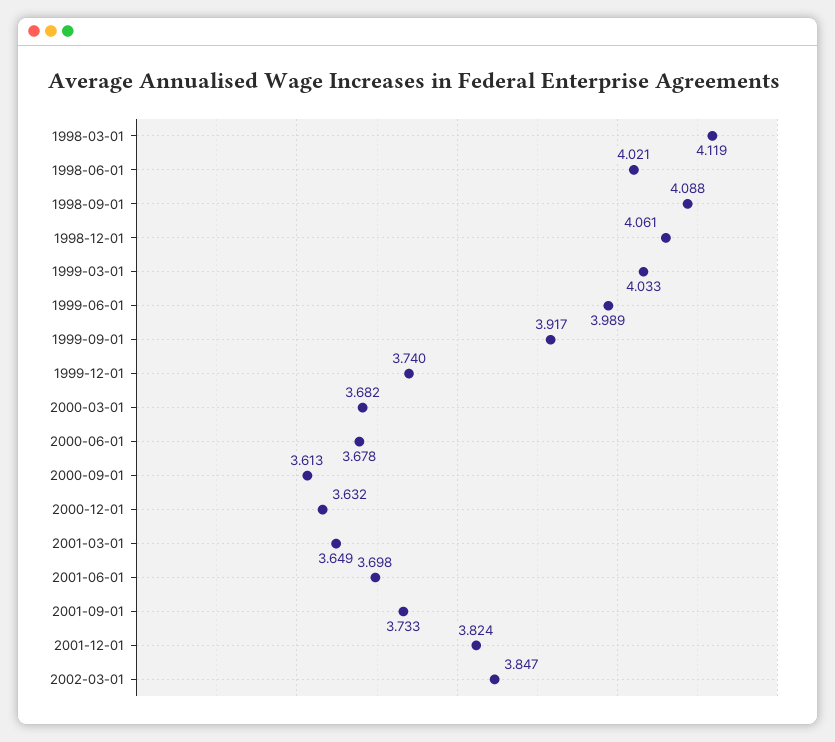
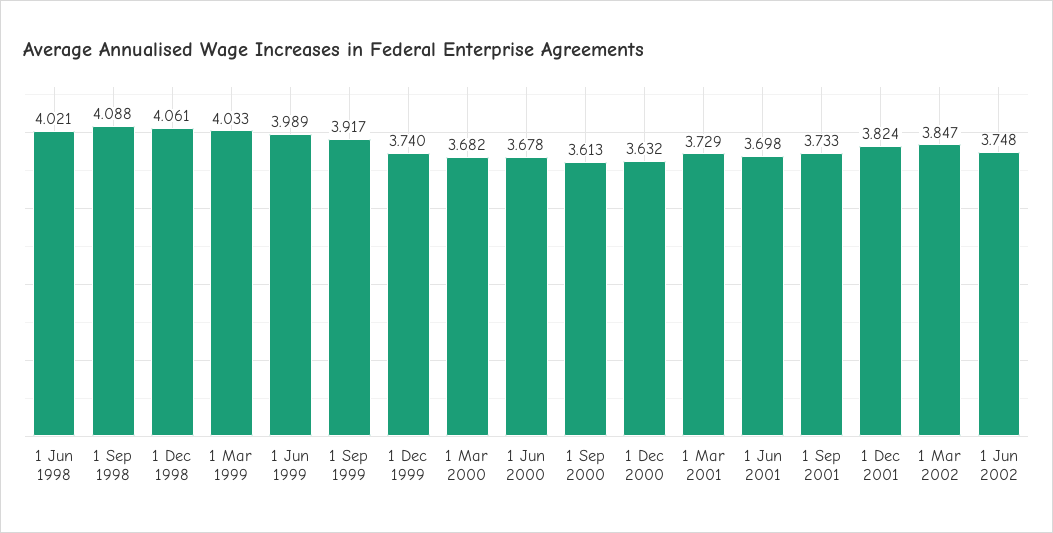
1998-03-01: 4.119 -> none
2001-03-01: 3.649 -> 3.729
1 Jun 2002: none -> 3.748

